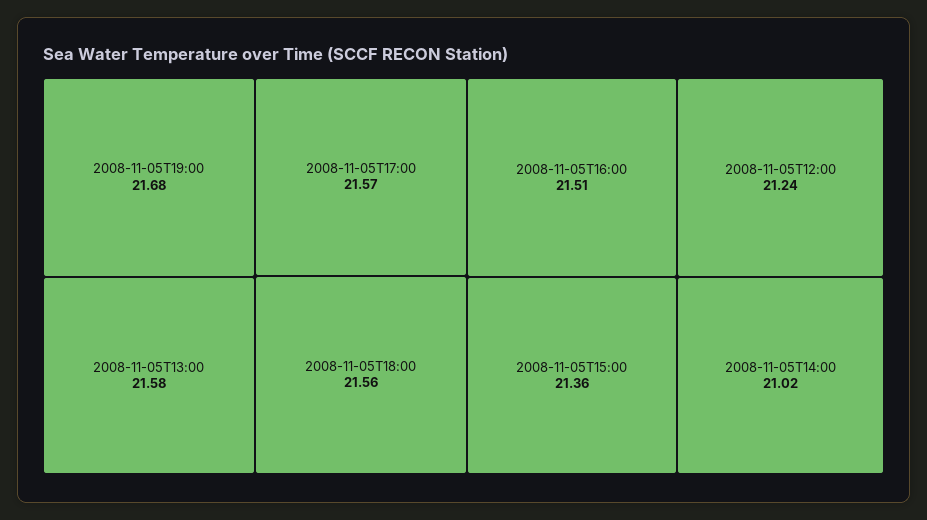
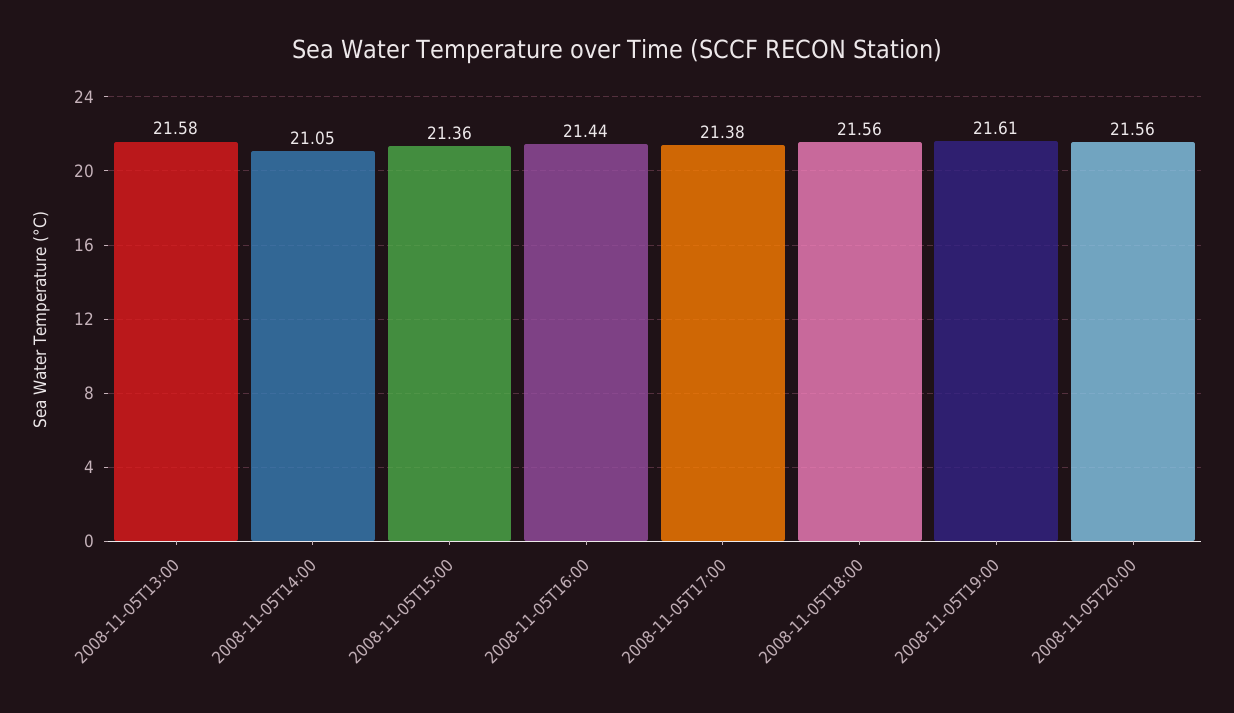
2008-11-05T19:00: 21.68 -> 21.61
2008-11-05T17:00: 21.57 -> 21.38
2008-11-05T16:00: 21.51 -> 21.44
2008-11-05T12:00: 21.24 -> none
2008-11-05T14:00: 21.02 -> 21.05
2008-11-05T20:00: none -> 21.56

